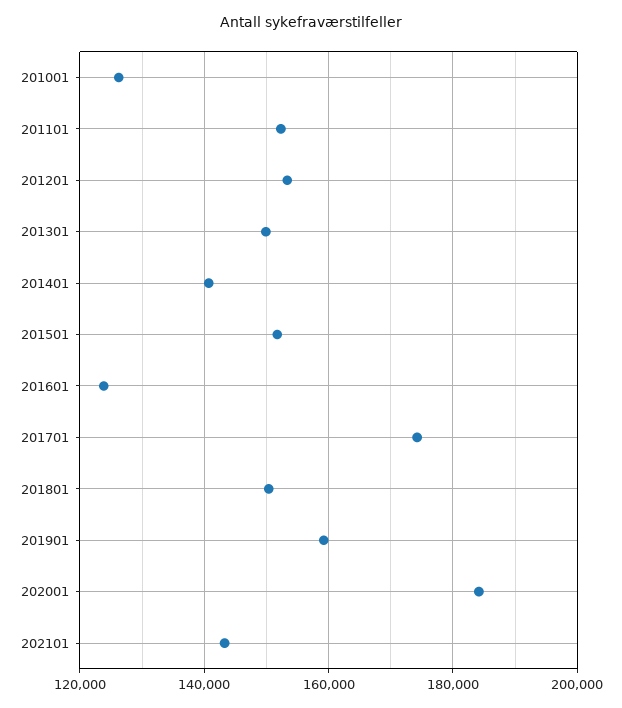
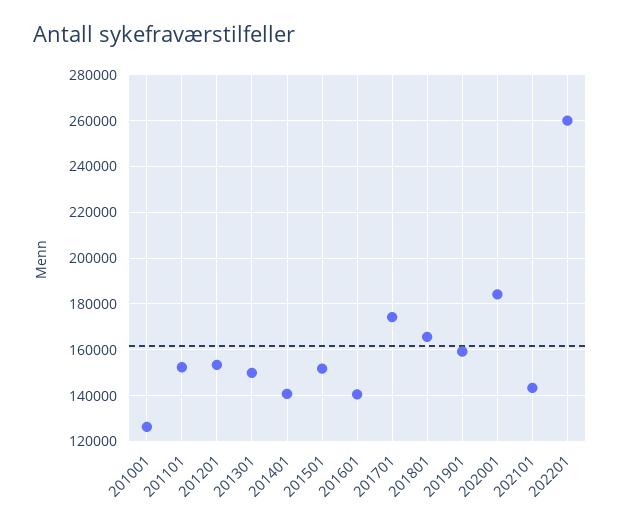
201601: 124000 -> 140000
201801: 150000 -> 165000
202201: none -> 260000

